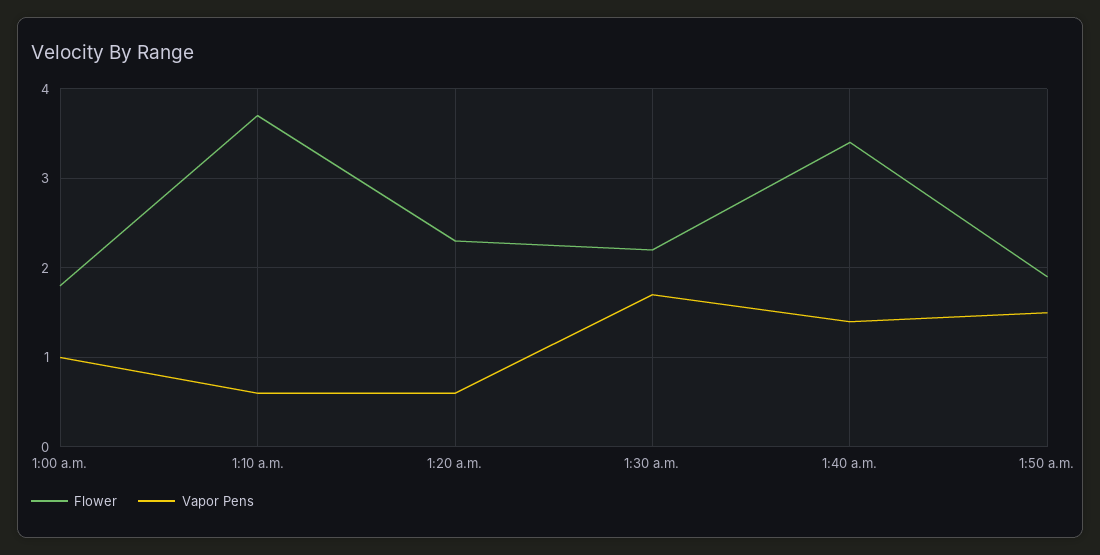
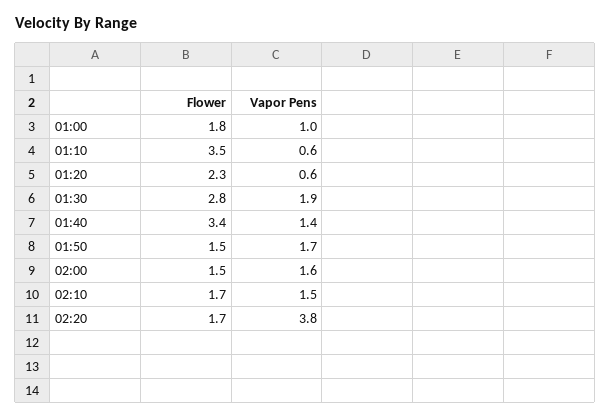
Flower, 1:10 a.m.: 3.7 -> 3.5
Flower, 1:30 a.m.: 2.2 -> 2.8
Vapor Pens, 1:30 a.m.: 1.7 -> 1.9
Flower, 1:50 a.m.: 1.9 -> 1.5
Vapor Pens, 1:50 a.m.: 1.5 -> 1.7
Flower, 02:00: none -> 1.5
Vapor Pens, 02:00: none -> 1.6
Flower, 02:10: none -> 1.7
Vapor Pens, 02:10: none -> 1.5
Flower, 02:20: none -> 1.7
Vapor Pens, 02:20: none -> 3.8

